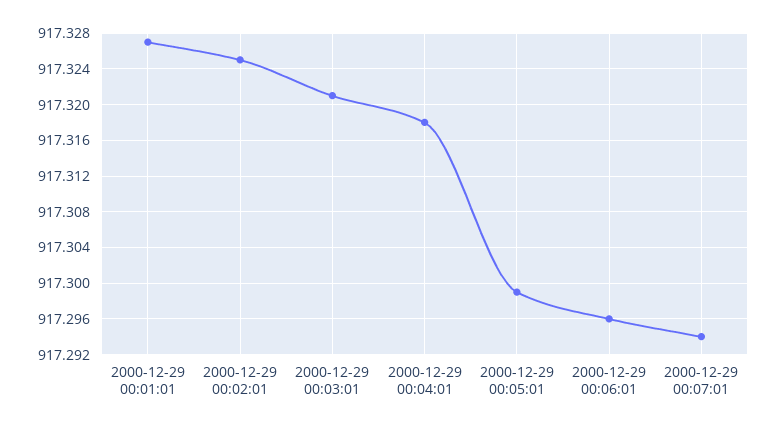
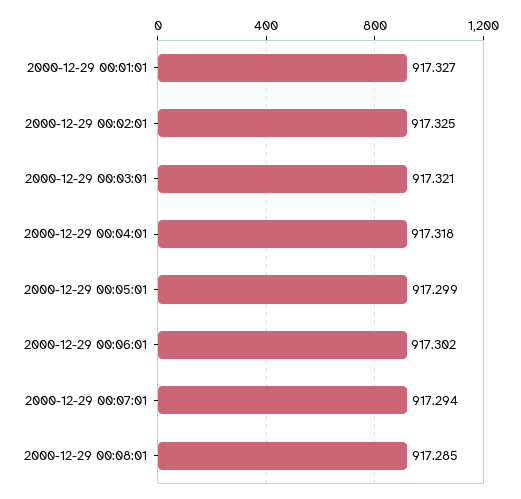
2000-12-29 00:06:01: 917.296 -> 917.302
2000-12-29 00:08:01: none -> 917.285

